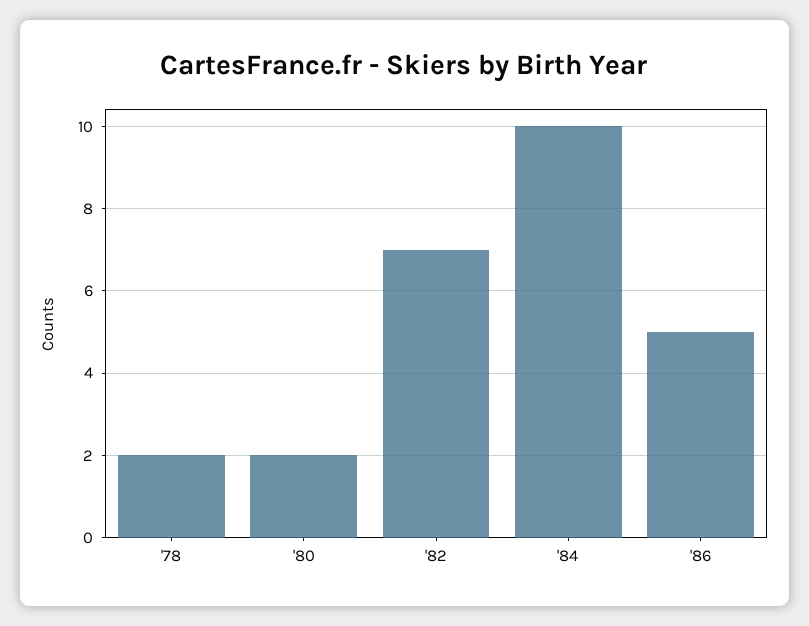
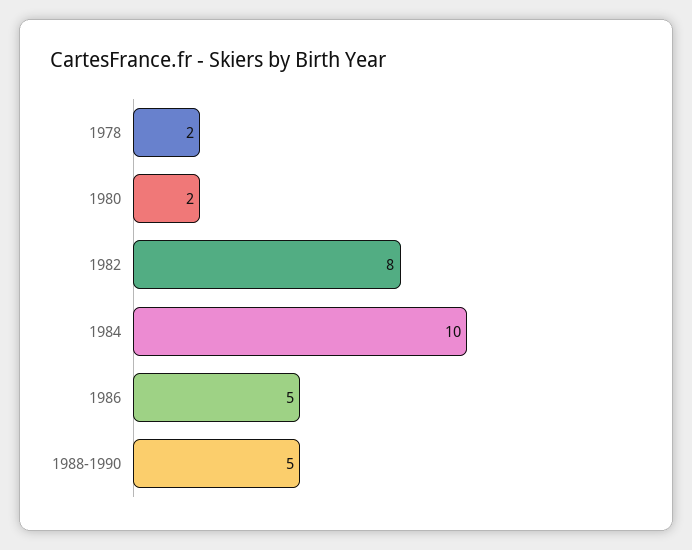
'82: 7 -> 8
1988-1990: none -> 5

